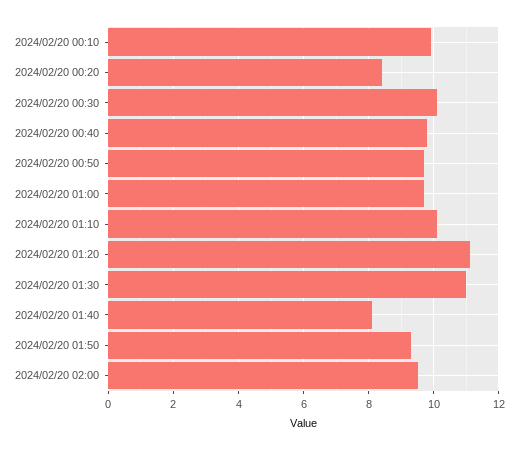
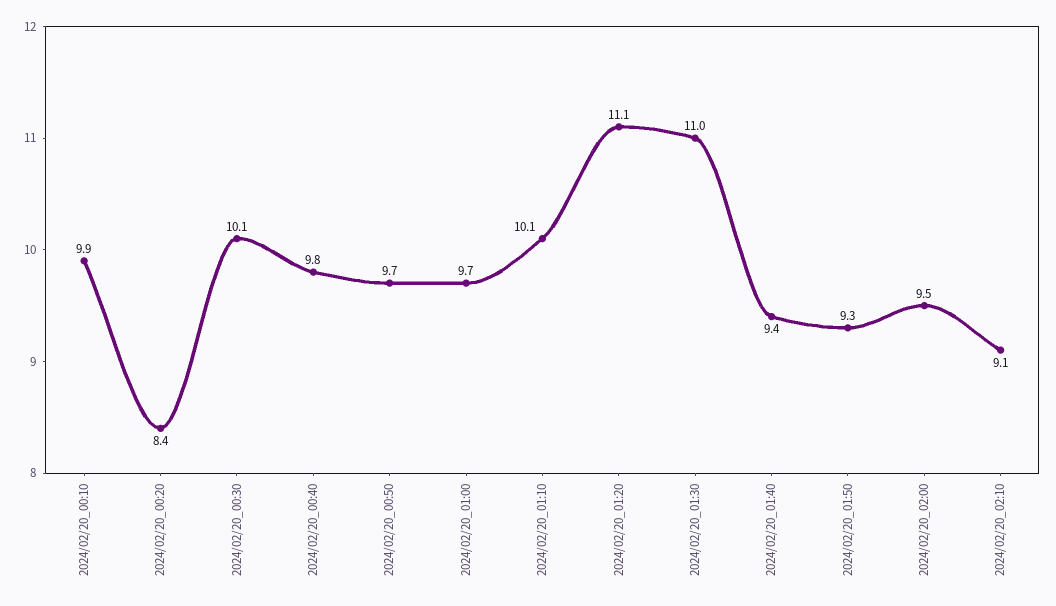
2024/02/20 01:40: 8 -> 9.4
2024/02/20_02:10: none -> 9.1

